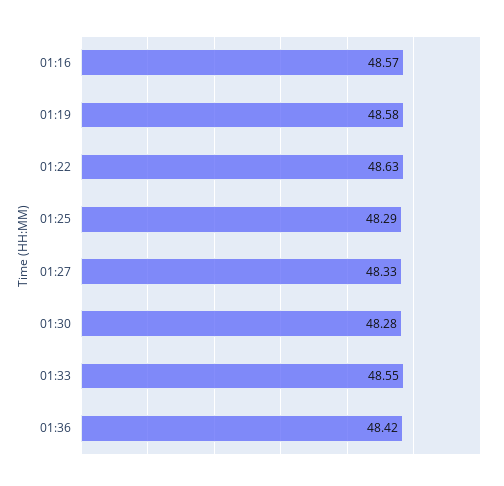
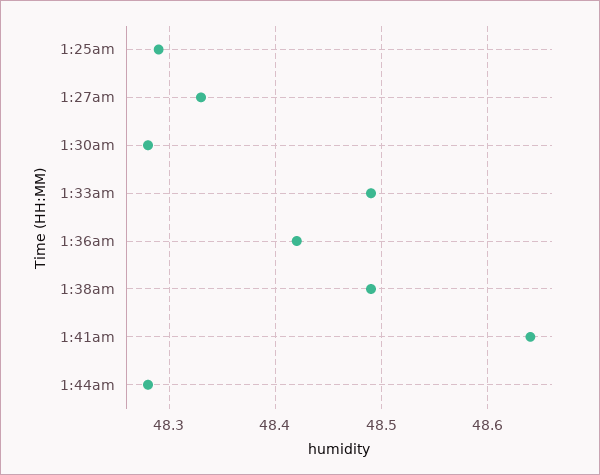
01:16: 48.57 -> none
01:19: 48.58 -> none
01:22: 48.63 -> none
01:33: 48.55 -> 48.49
1:38am: none -> 48.49
1:41am: none -> 48.64
1:44am: none -> 48.28

